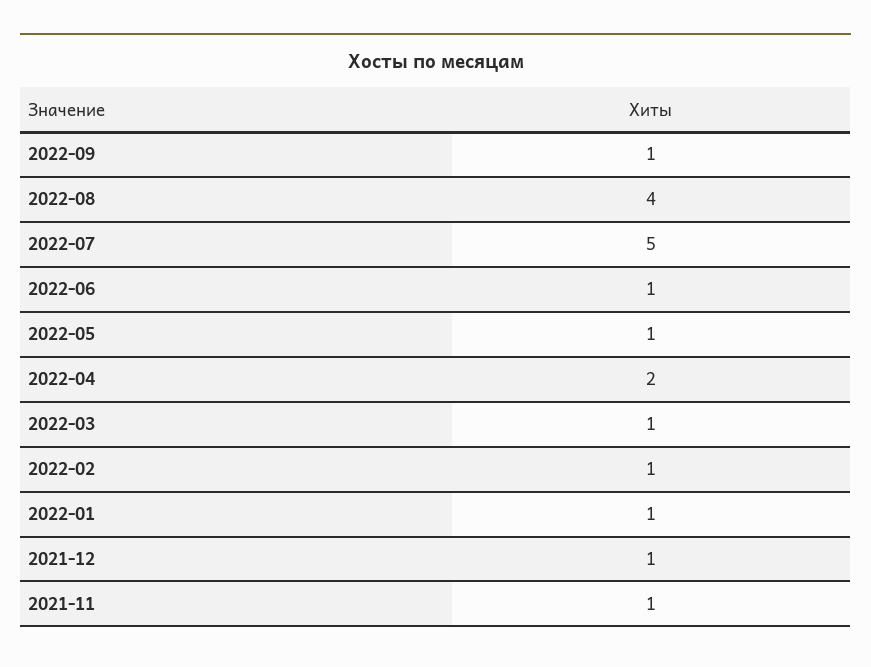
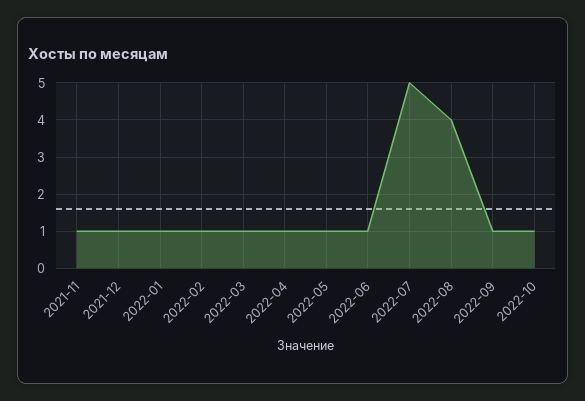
2022-04: 2 -> 1
2022-10: none -> 1

